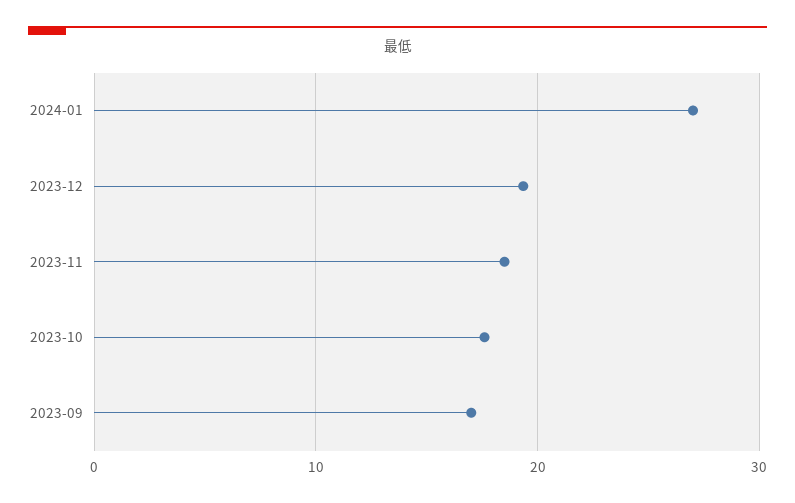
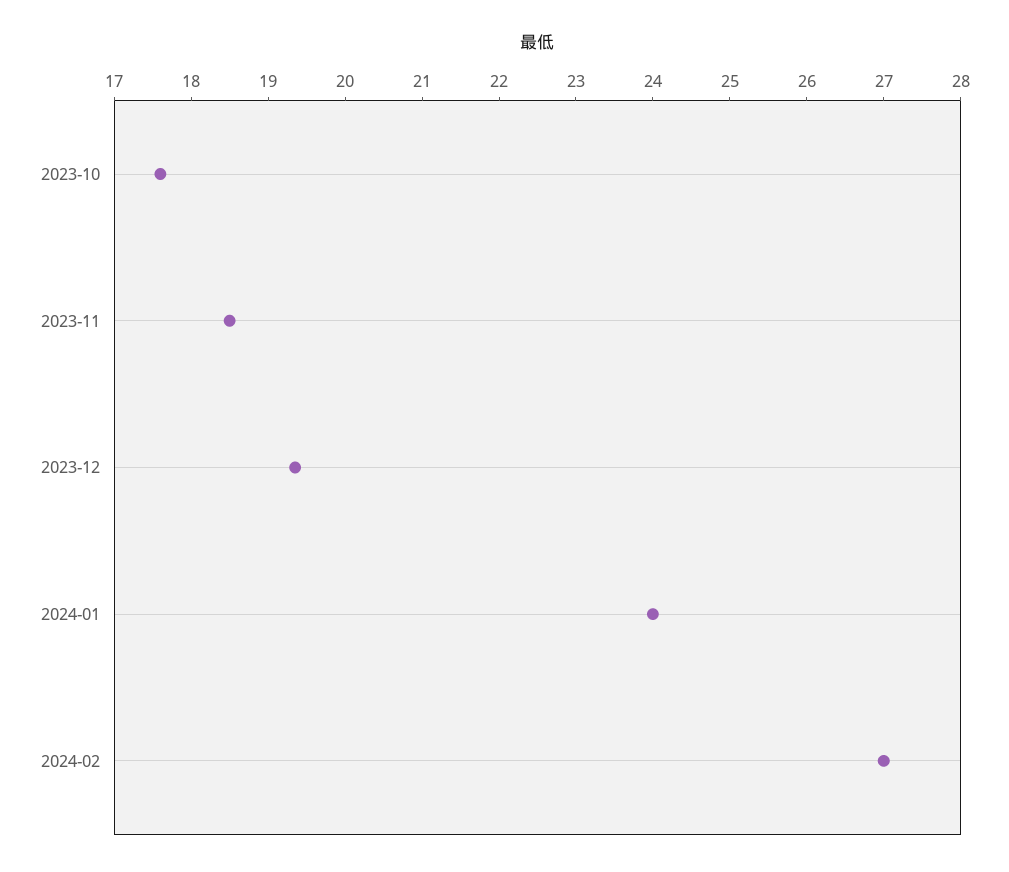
2024-01: 27 -> 24
2023-09: 17 -> none
2024-02: none -> 27

